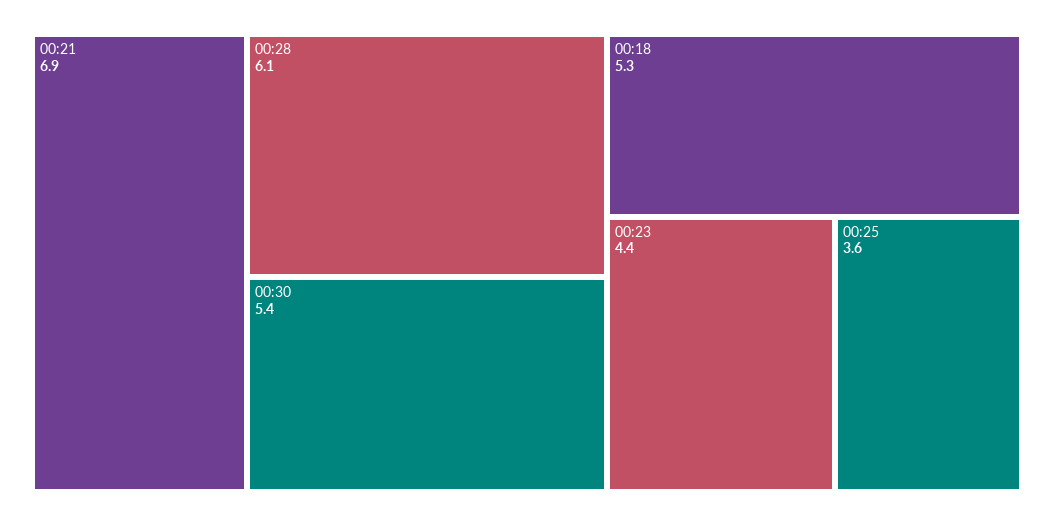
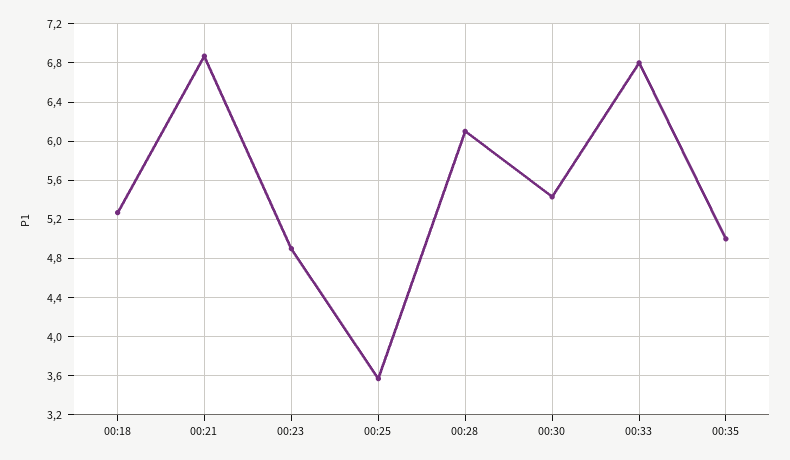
00:23: 4.4 -> 4.9
00:33: none -> 6.8
00:35: none -> 5

